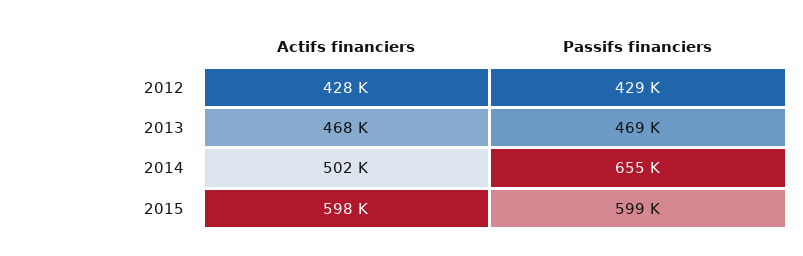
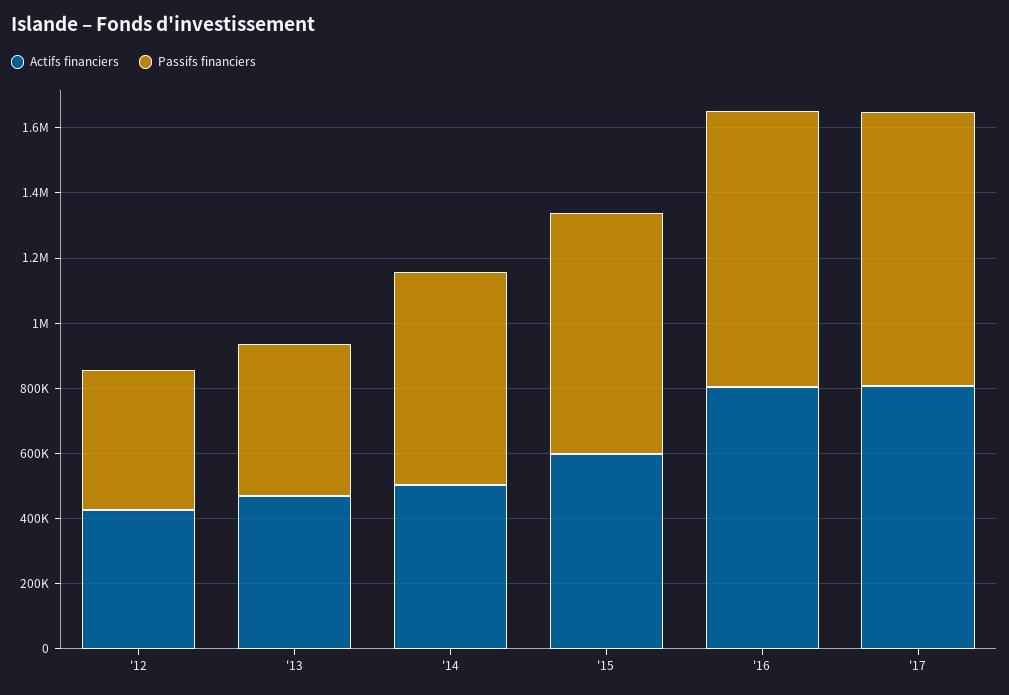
Passifs financiers, 2015: 599000 -> 750000
Actifs financiers, '16: none -> 800000
Passifs financiers, '16: none -> 850000
Actifs financiers, '17: none -> 800000
Passifs financiers, '17: none -> 850000

